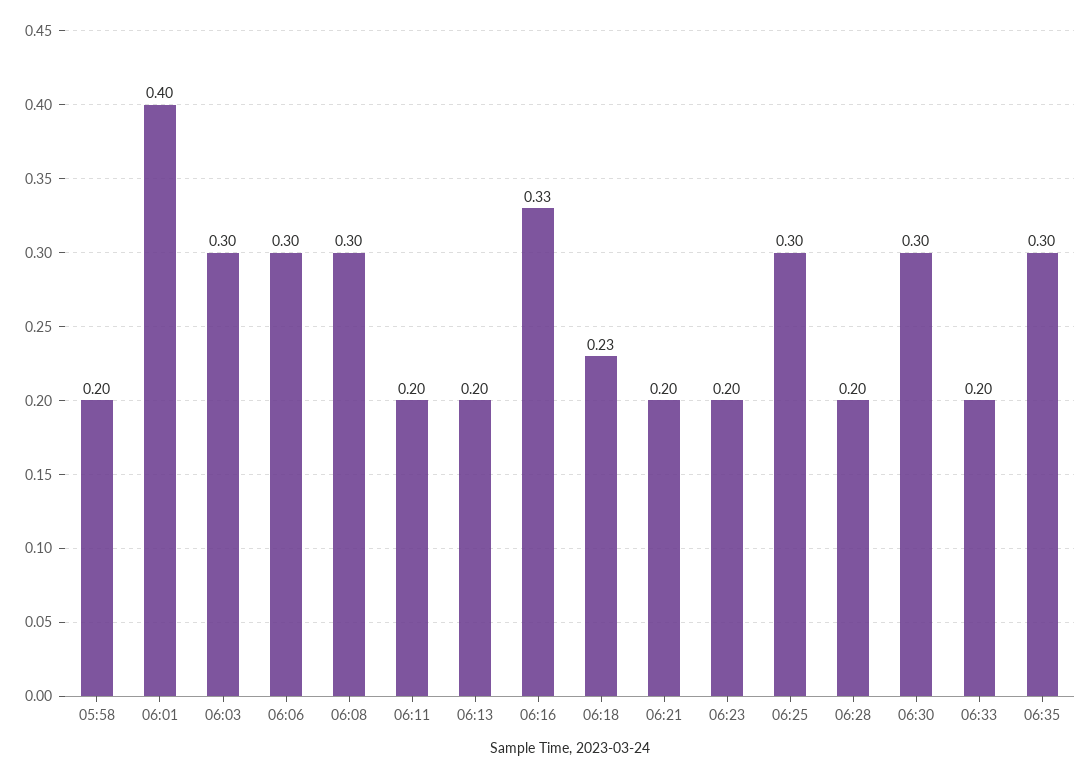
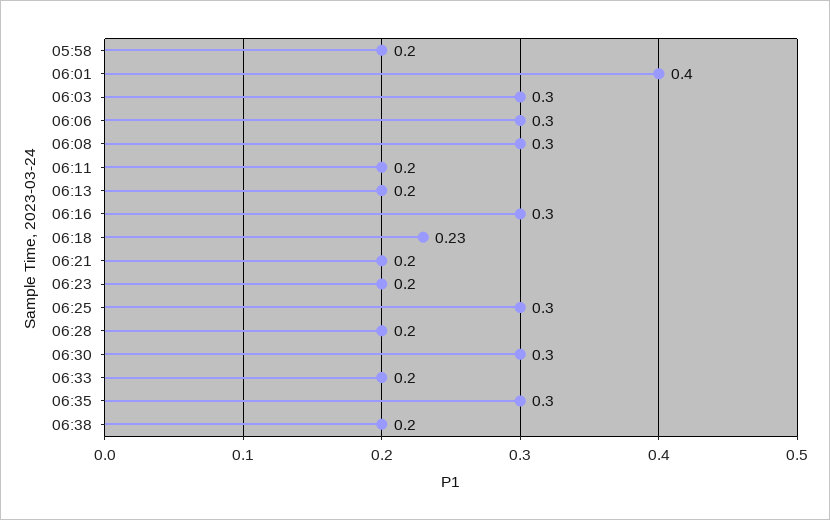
06:16: 0.33 -> 0.3
06:38: none -> 0.2

